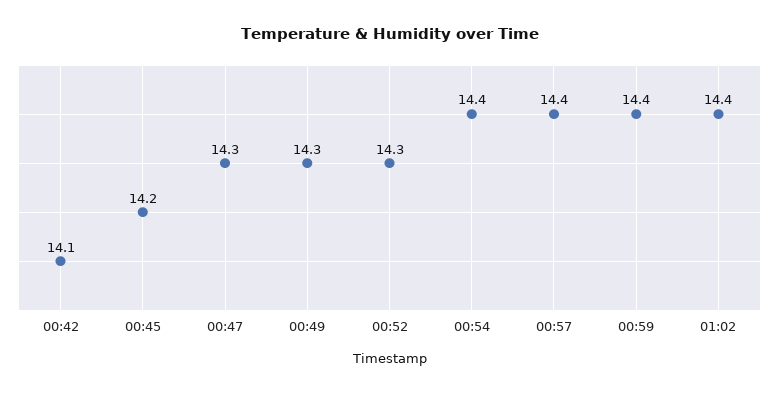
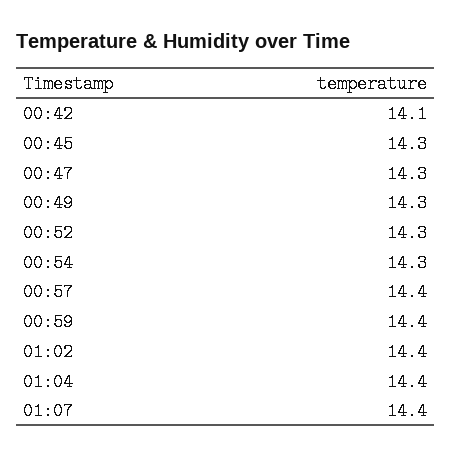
00:45: 14.2 -> 14.3
00:54: 14.4 -> 14.3
01:04: none -> 14.4
01:07: none -> 14.4

